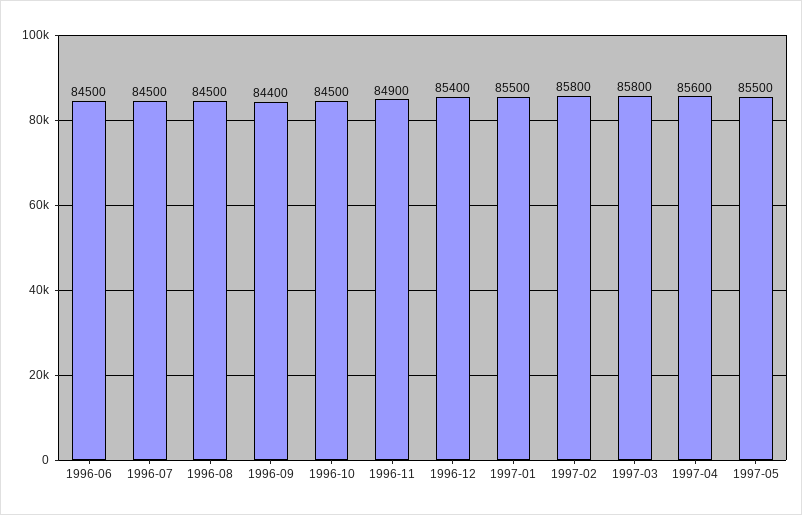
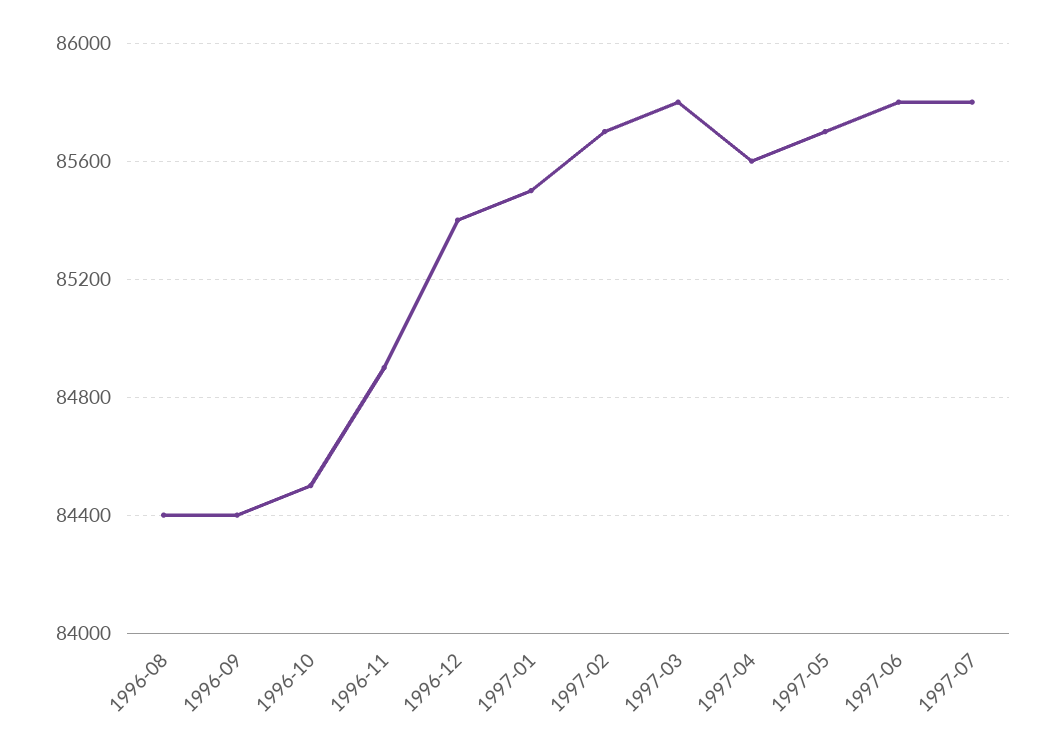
1996-06: 84500 -> none
1996-07: 84500 -> none
1996-08: 84500 -> 84400
1997-02: 85800 -> 85700
1997-05: 85500 -> 85700
1997-06: none -> 85800
1997-07: none -> 85800

